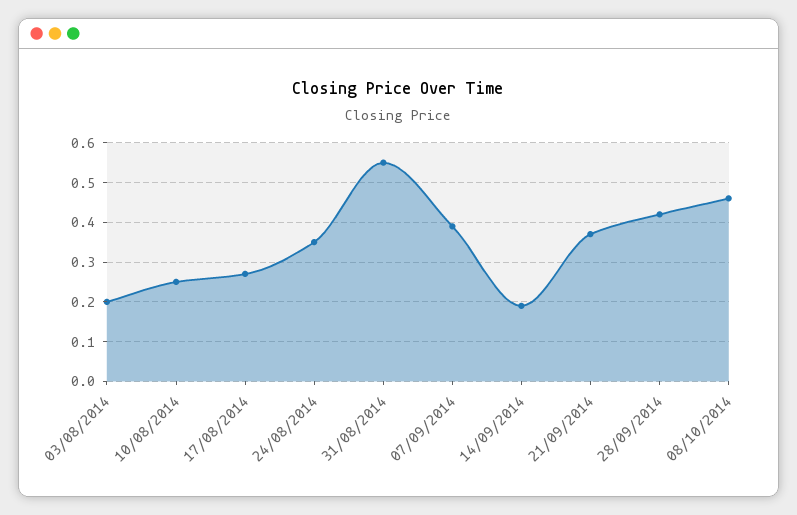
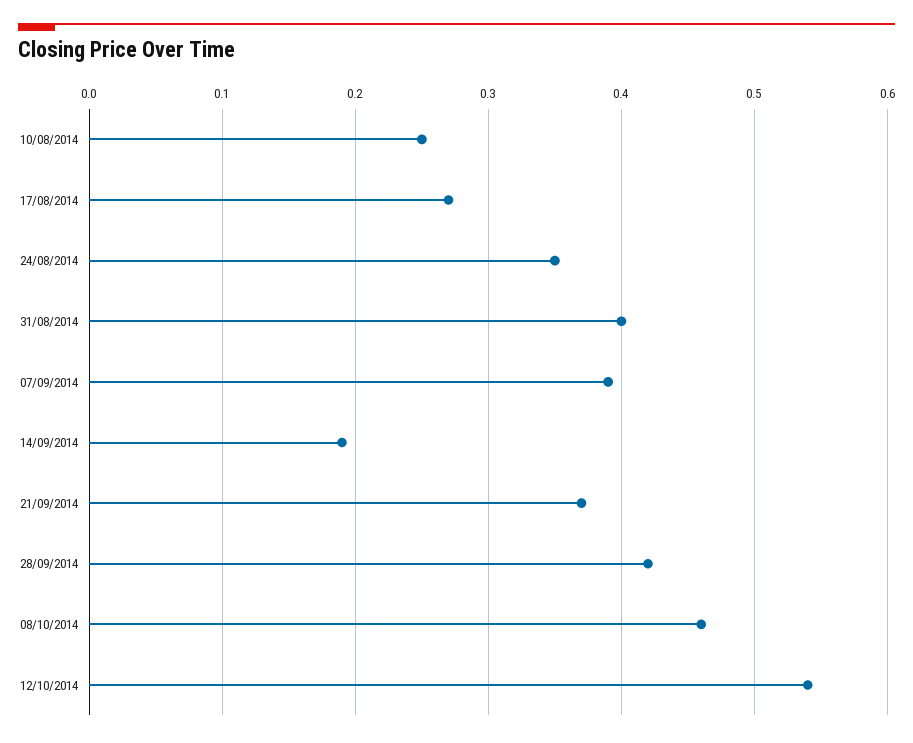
03/08/2014: 0.2 -> none
31/08/2014: 0.55 -> 0.4
12/10/2014: none -> 0.54

